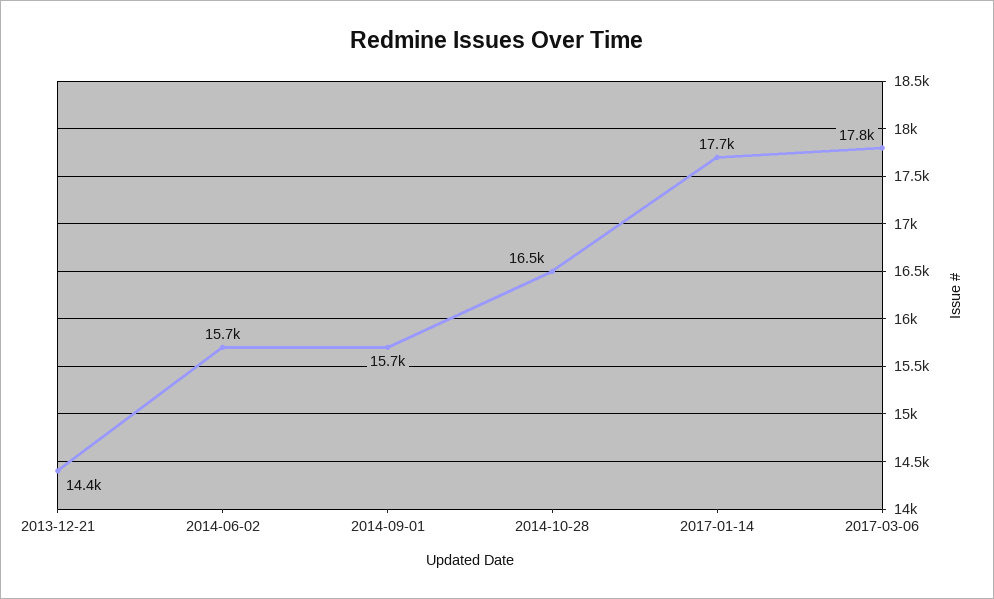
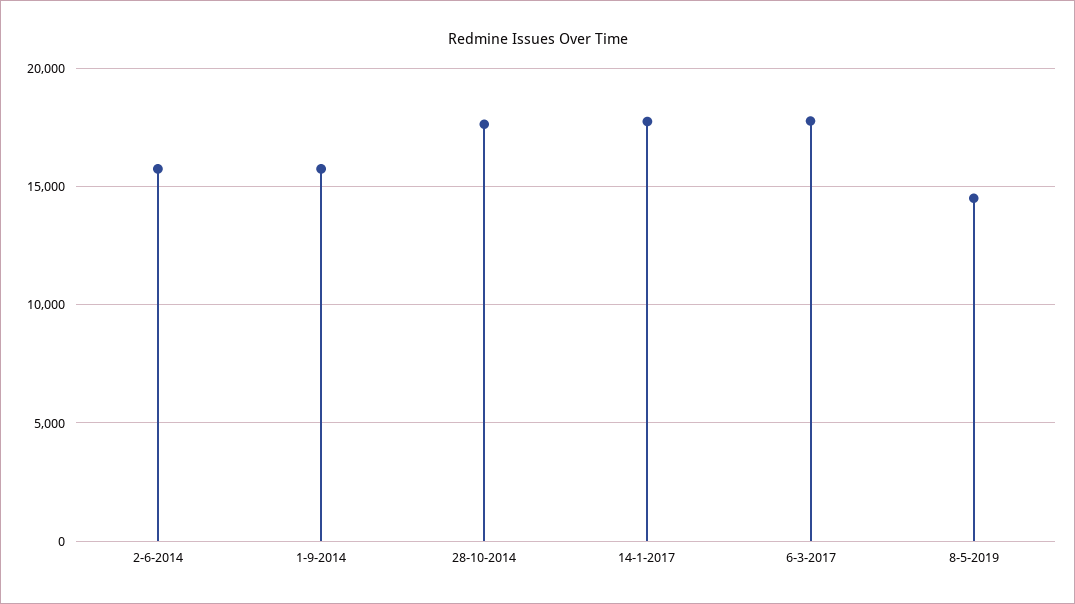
2013-12-21: 14400 -> none
2014-10-28: 16500 -> 17500
8-5-2019: none -> 14500

